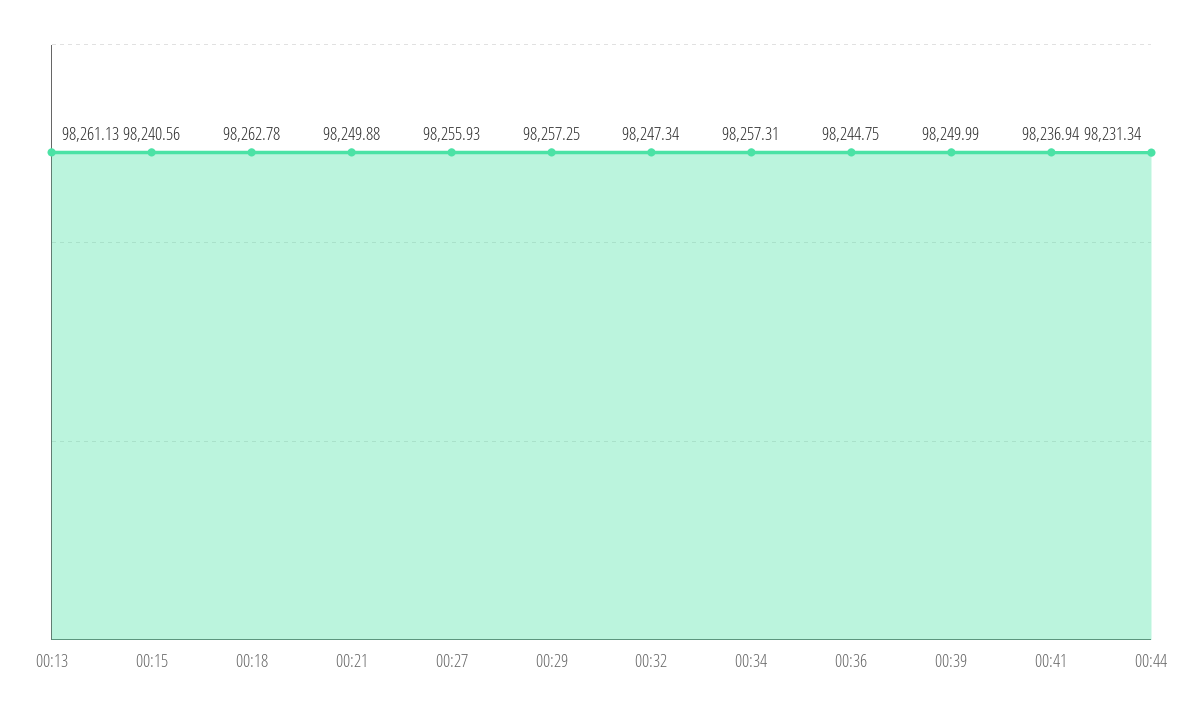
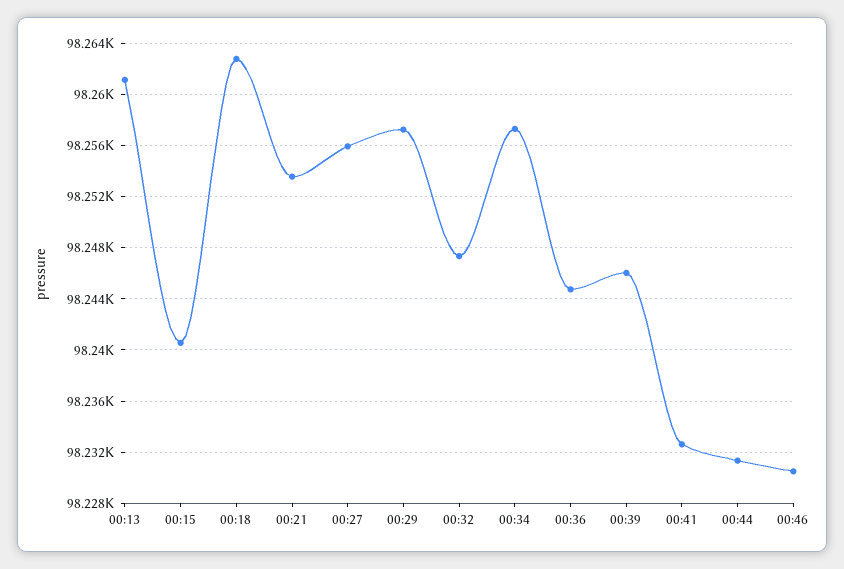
00:21: 98249.88 -> 98253.5
00:39: 98249.99 -> 98246
00:41: 98236.94 -> 98232.5
00:46: none -> 98230.5

